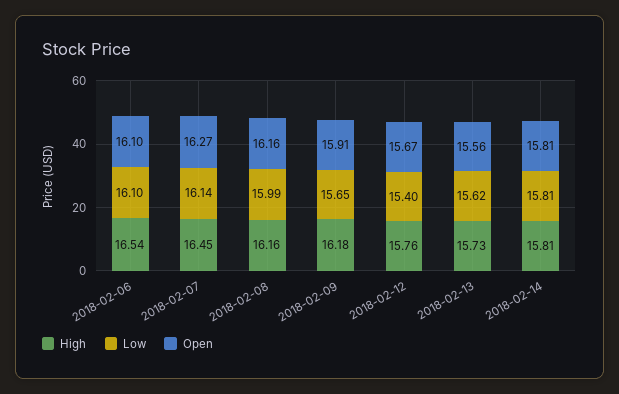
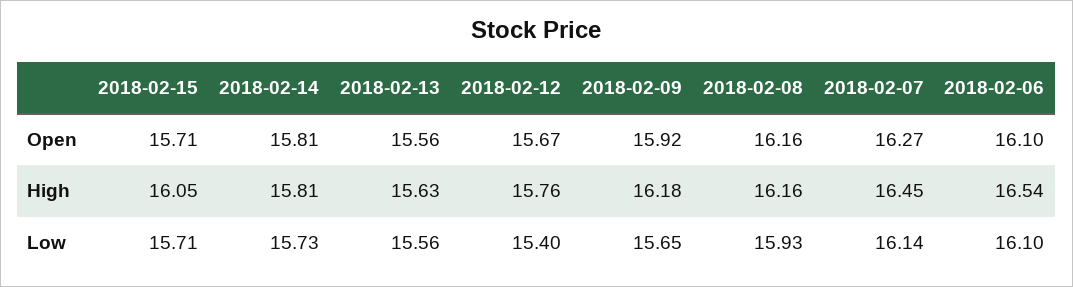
Low, 2018-02-08: 15.99 -> 15.93
Open, 2018-02-09: 15.91 -> 15.92
High, 2018-02-13: 15.73 -> 15.63
Low, 2018-02-13: 15.62 -> 15.56
Low, 2018-02-14: 15.81 -> 15.73
Open, 2018-02-15: none -> 15.71
High, 2018-02-15: none -> 16.05
Low, 2018-02-15: none -> 15.71

